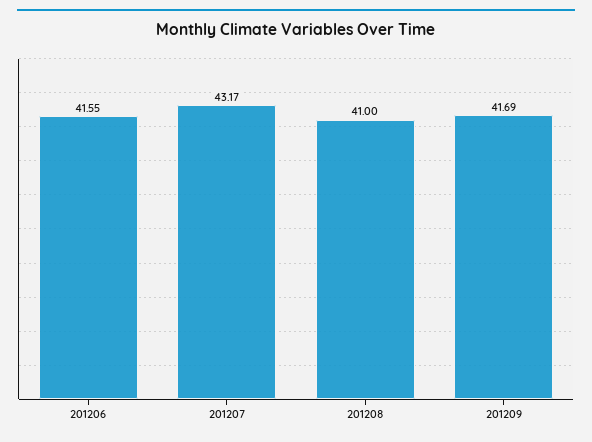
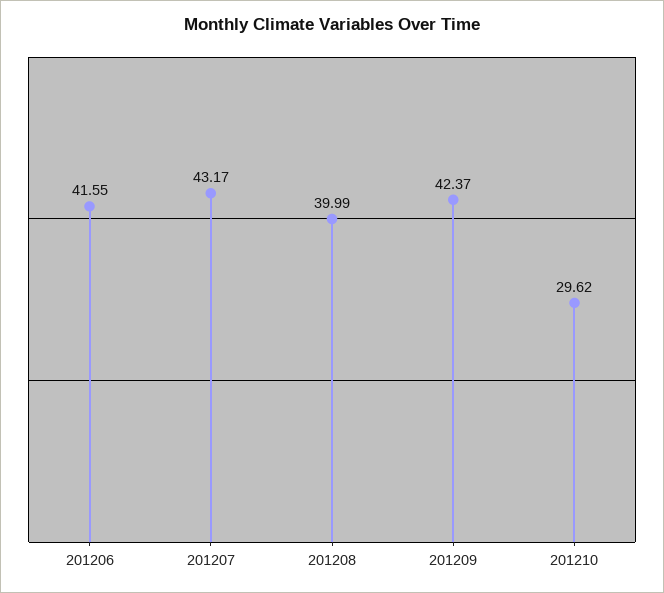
201208: 41 -> 39.99
201209: 41.69 -> 42.37
201210: none -> 29.62

